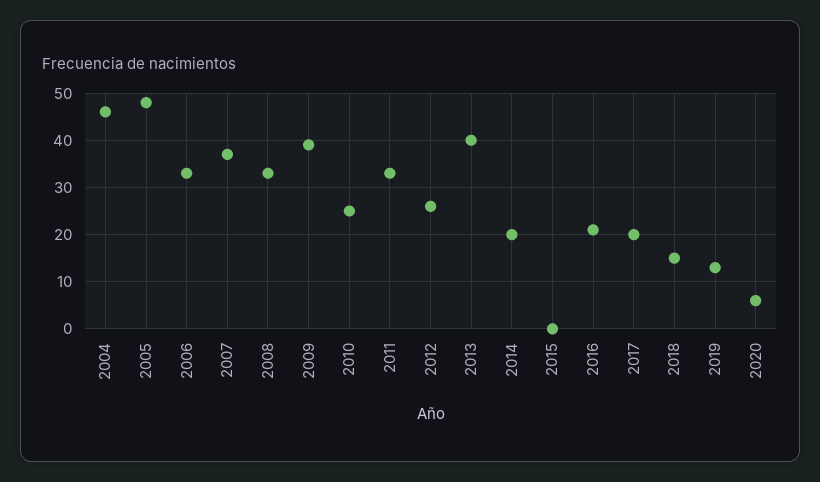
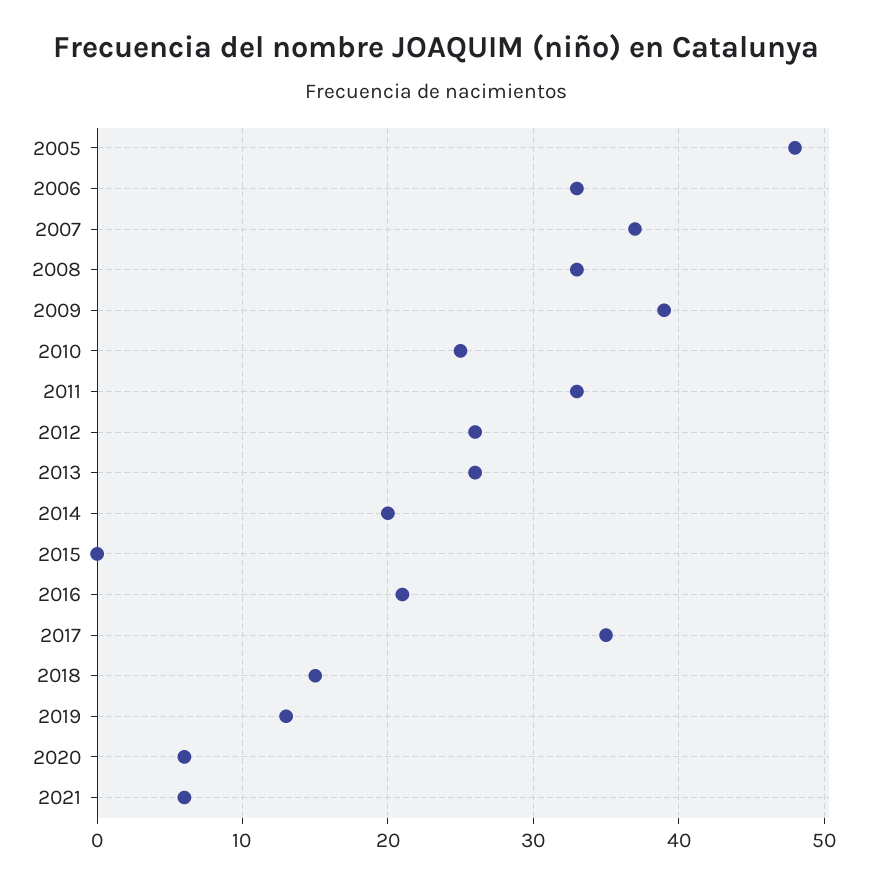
2004: 45 -> none
2013: 40 -> 26
2017: 20 -> 35
2021: none -> 6

